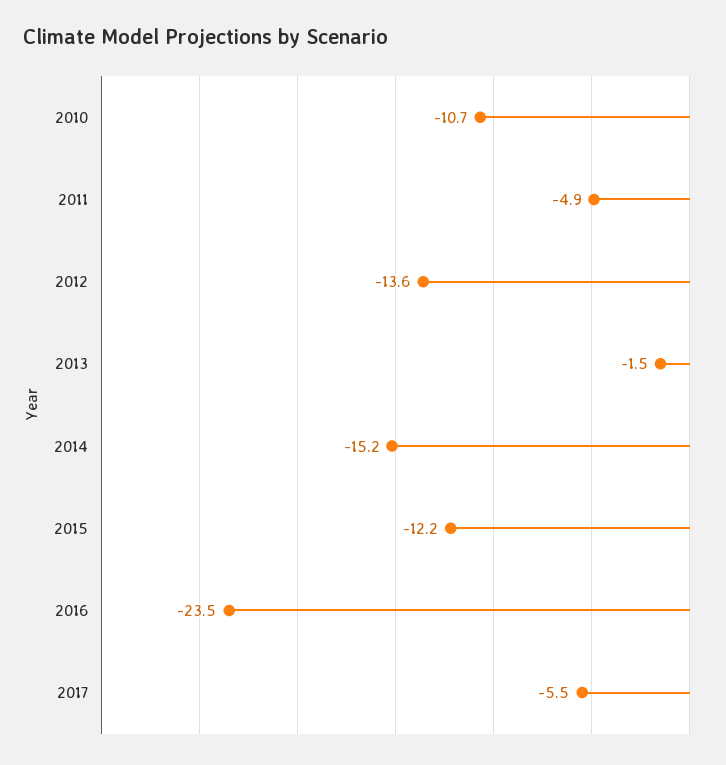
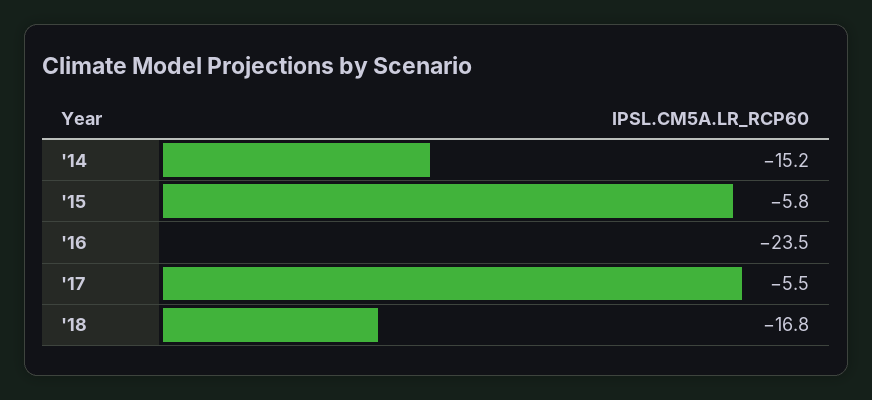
2010: -10.7 -> none
2011: -4.9 -> none
2012: -13.6 -> none
2013: -1.5 -> none
2015: -12.2 -> -5.8
'18: none -> -16.8

